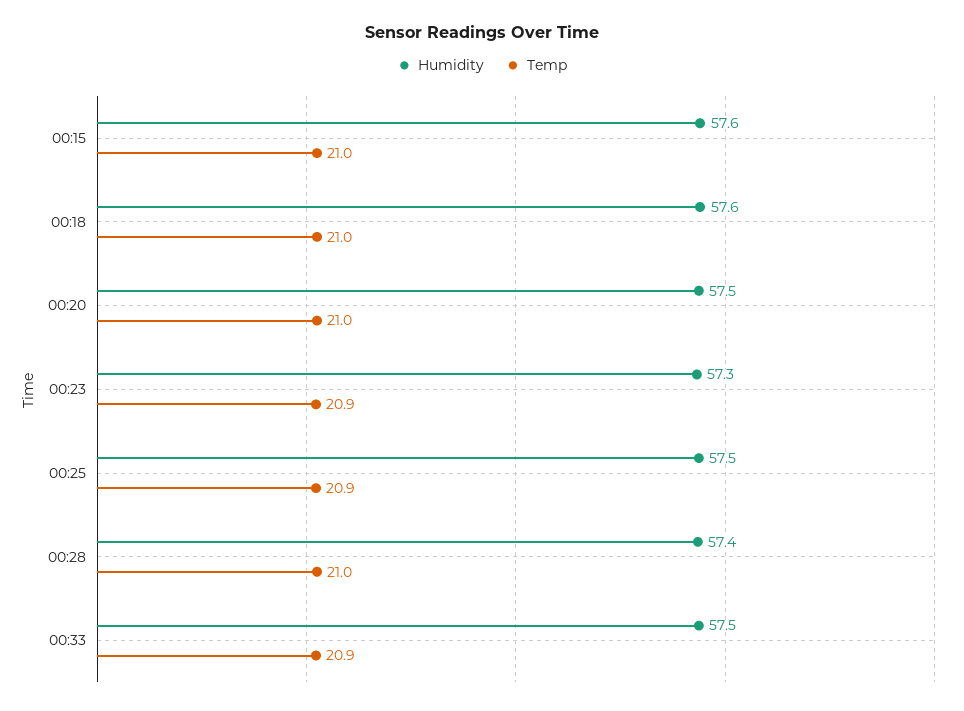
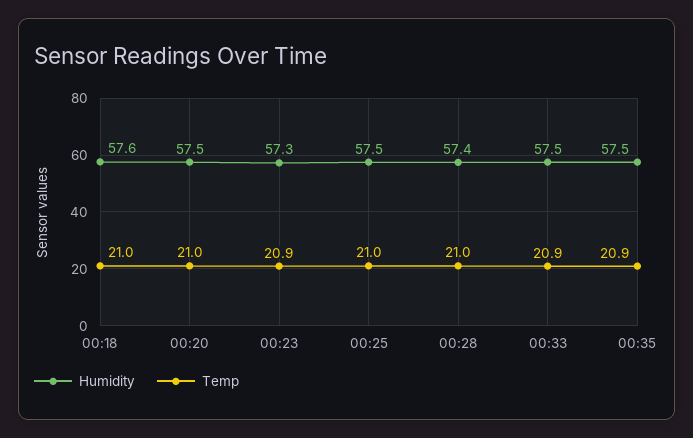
Humidity, 00:15: 57.6 -> none
Temp, 00:15: 21 -> none
Temp, 00:25: 20.9 -> 21
Humidity, 00:35: none -> 57.5
Temp, 00:35: none -> 20.9

